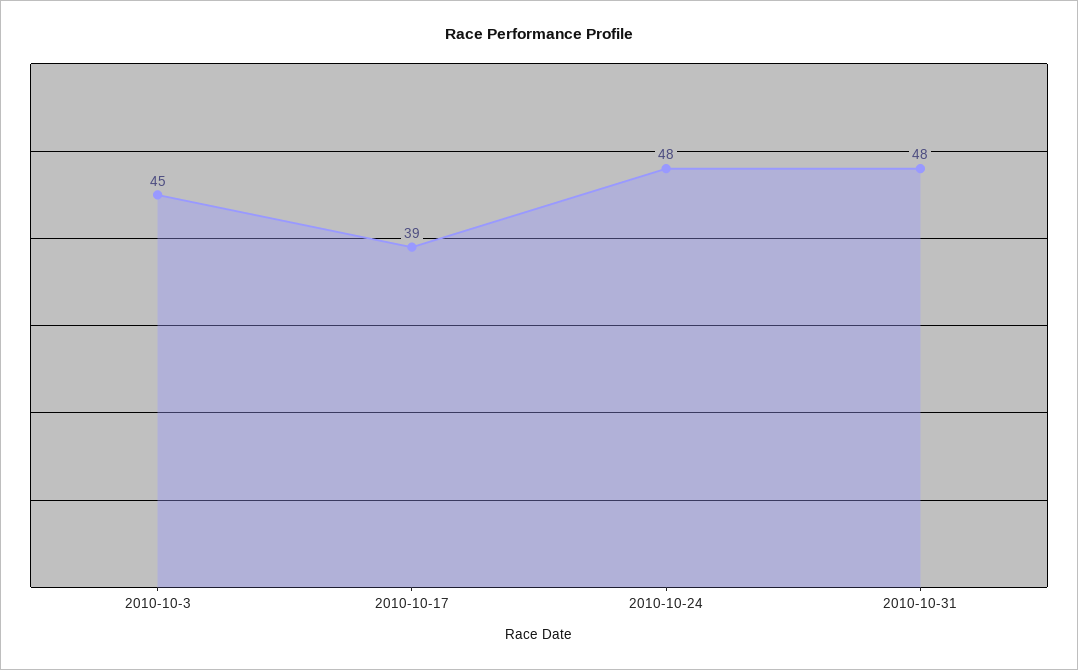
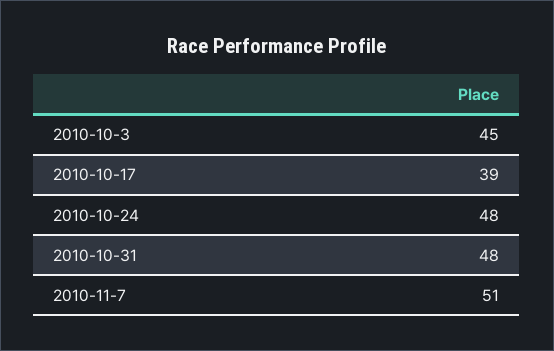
2010-11-7: none -> 51

